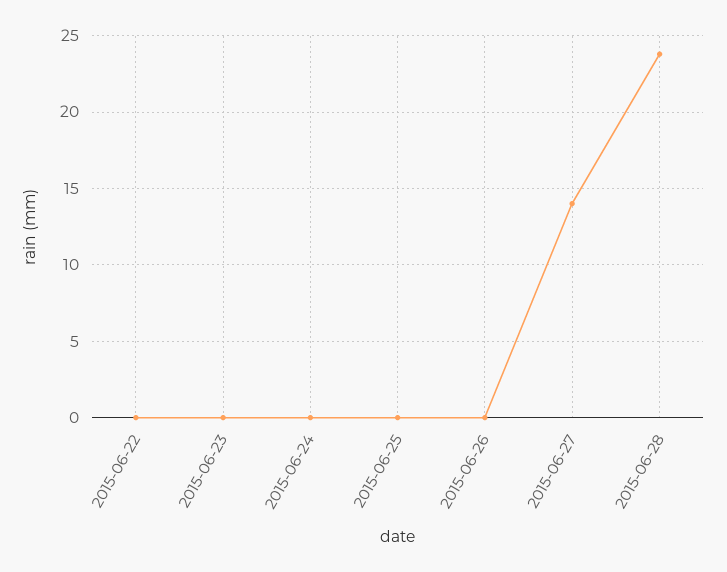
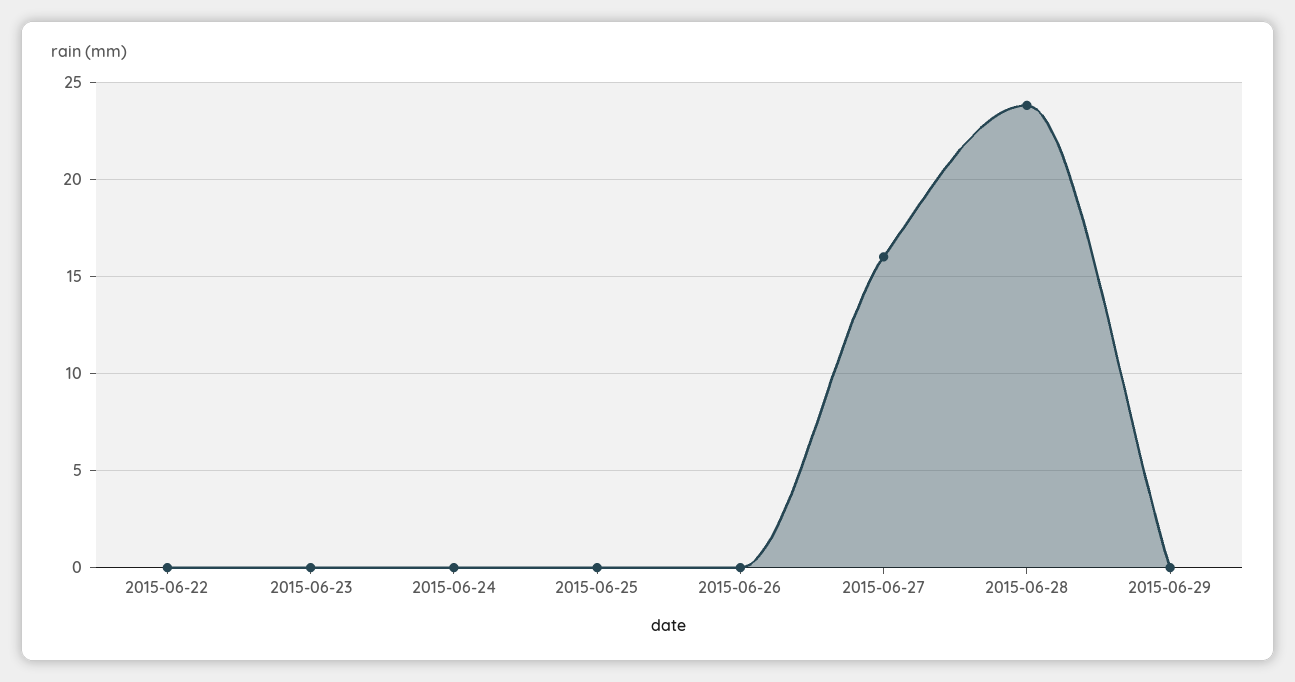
2015-06-27: 14 -> 16
2015-06-29: none -> 0

